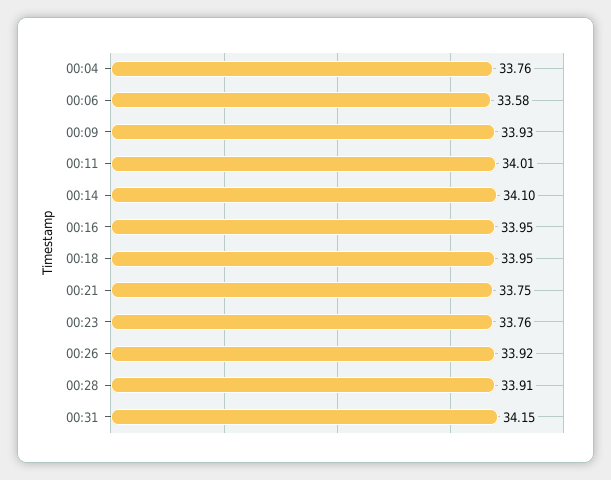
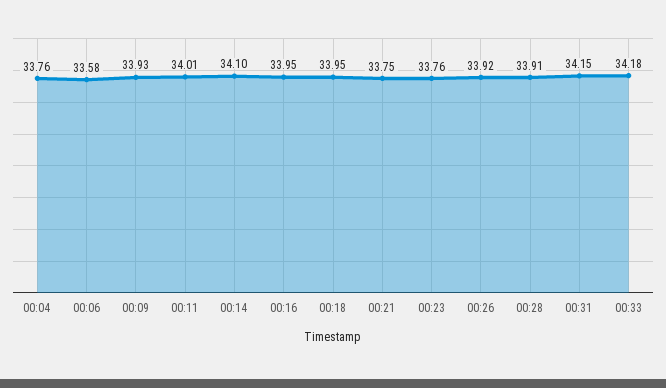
00:33: none -> 34.18

